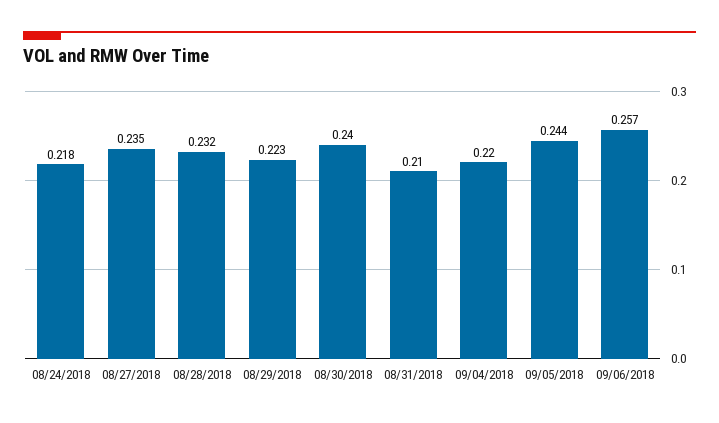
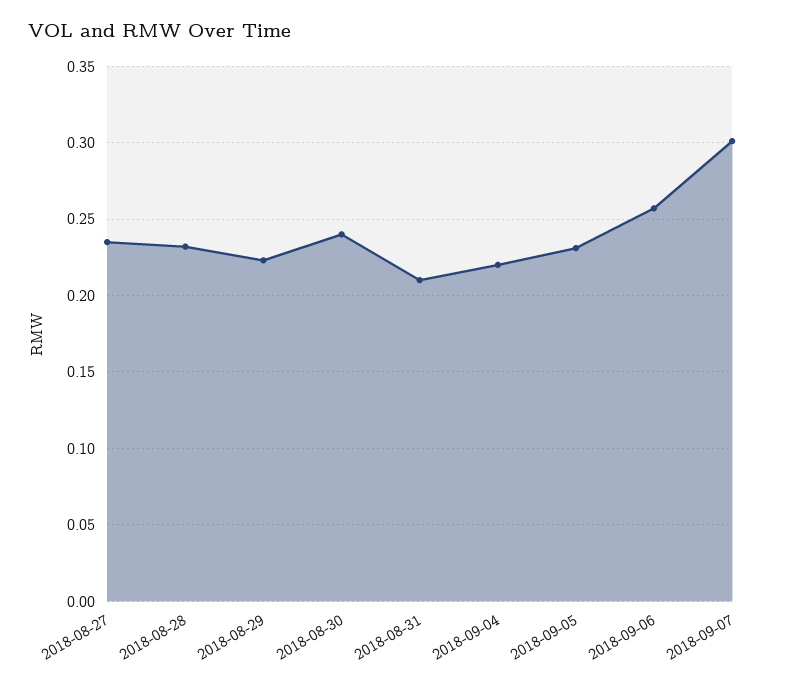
08/24/2018: 0.218 -> none
09/05/2018: 0.244 -> 0.23
2018-09-07: none -> 0.3

